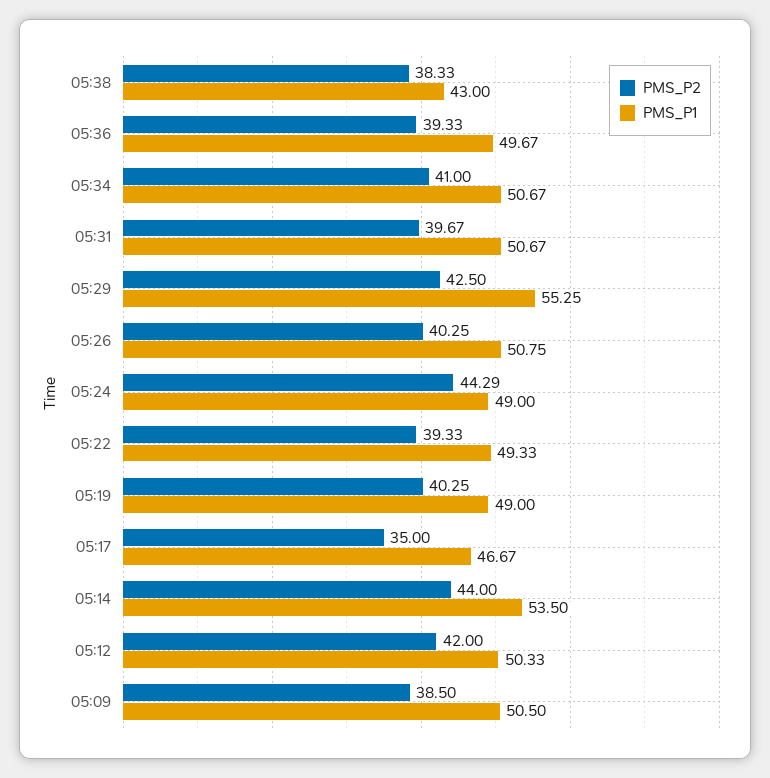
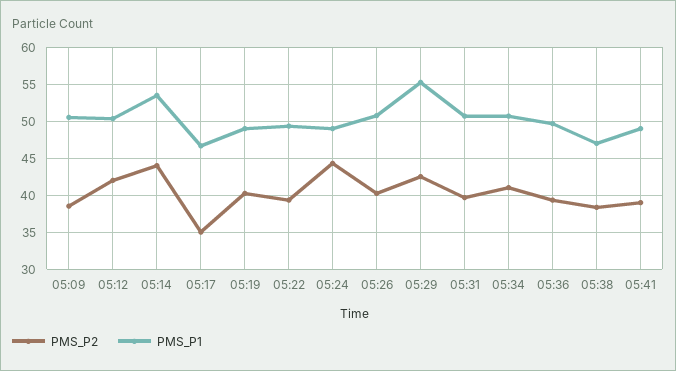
PMS_P1, 05:38: 43 -> 47
PMS_P2, 05:41: none -> 39
PMS_P1, 05:41: none -> 49

